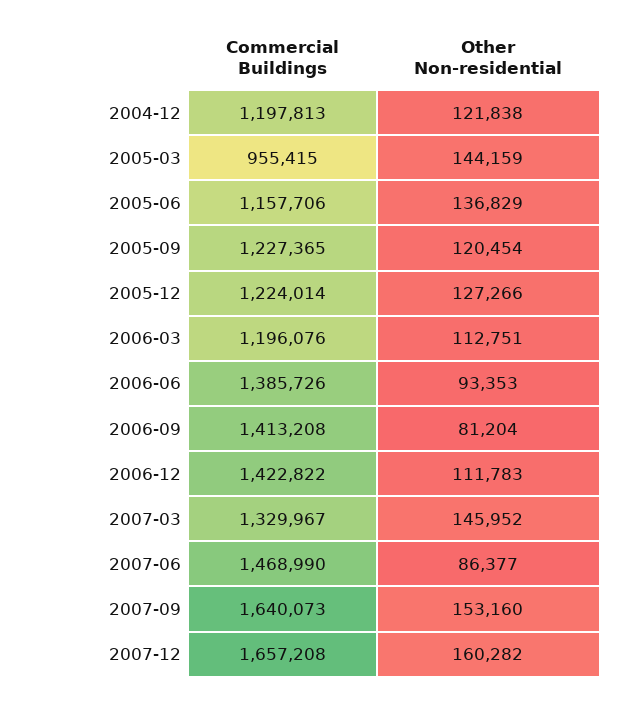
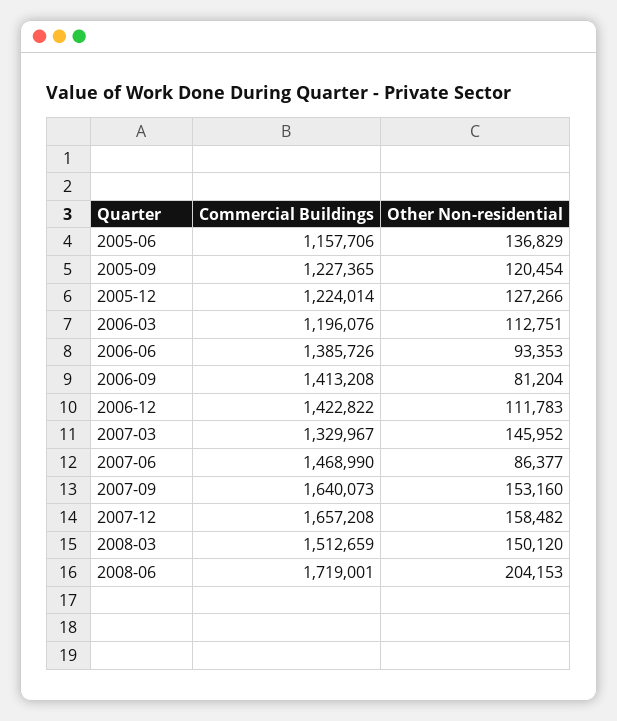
Commercial Buildings, 2004-12: 1197813 -> none
Other Non-residential, 2004-12: 121838 -> none
Commercial Buildings, 2005-03: 955415 -> none
Other Non-residential, 2005-03: 144159 -> none
Other Non-residential, 2007-12: 160282 -> 158482
Commercial Buildings, 2008-03: none -> 1512659
Other Non-residential, 2008-03: none -> 150120
Commercial Buildings, 2008-06: none -> 1719001
Other Non-residential, 2008-06: none -> 204153

